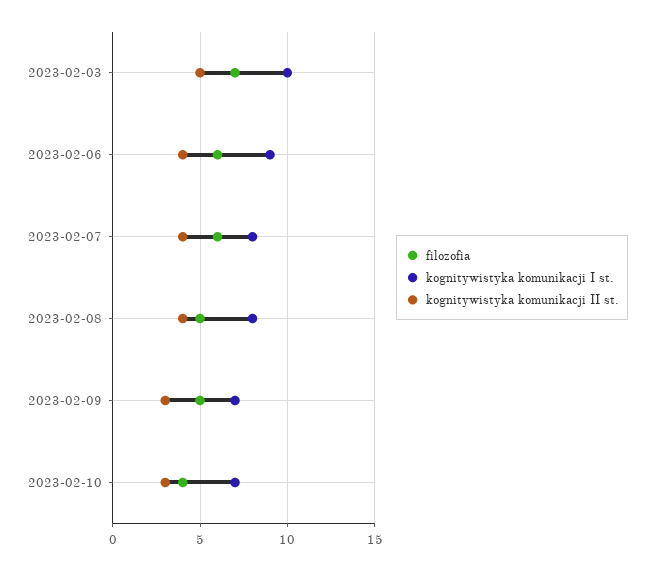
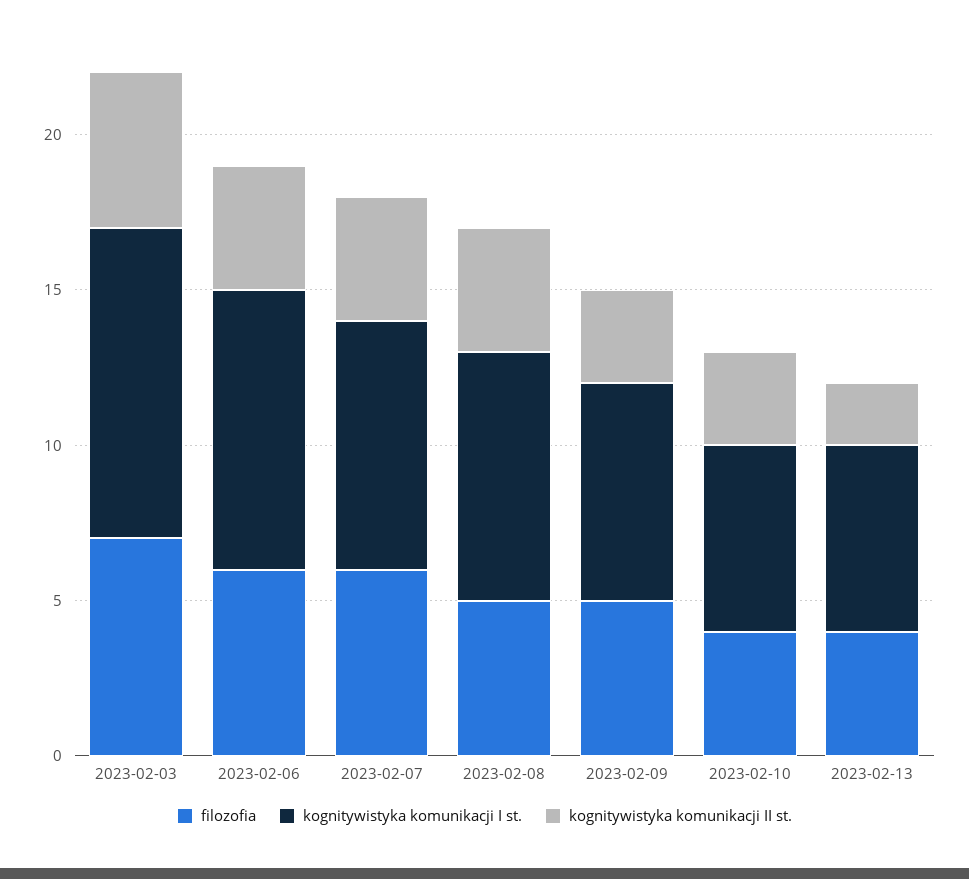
kognitywistyka komunikacji I st., 2023-02-10: 7 -> 6
filozofia, 2023-02-13: none -> 4
kognitywistyka komunikacji I st., 2023-02-13: none -> 6
kognitywistyka komunikacji II st., 2023-02-13: none -> 2

